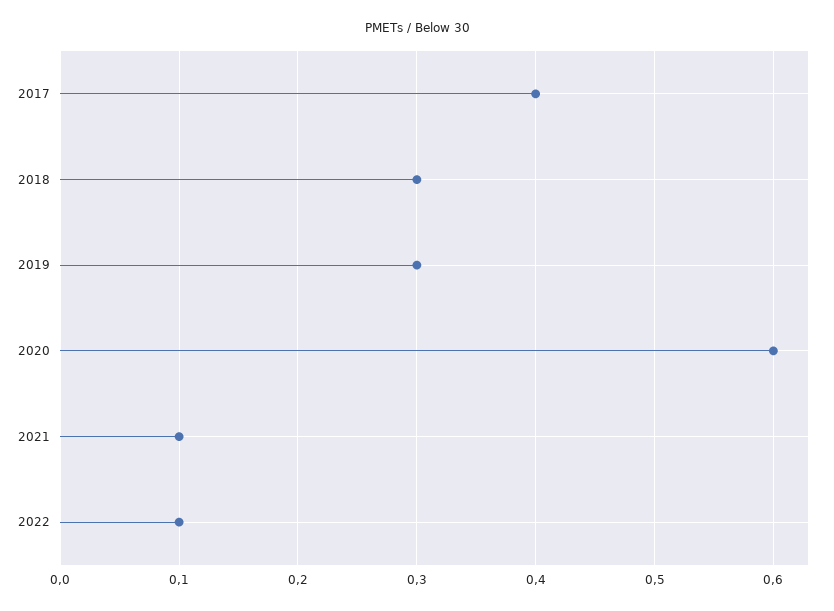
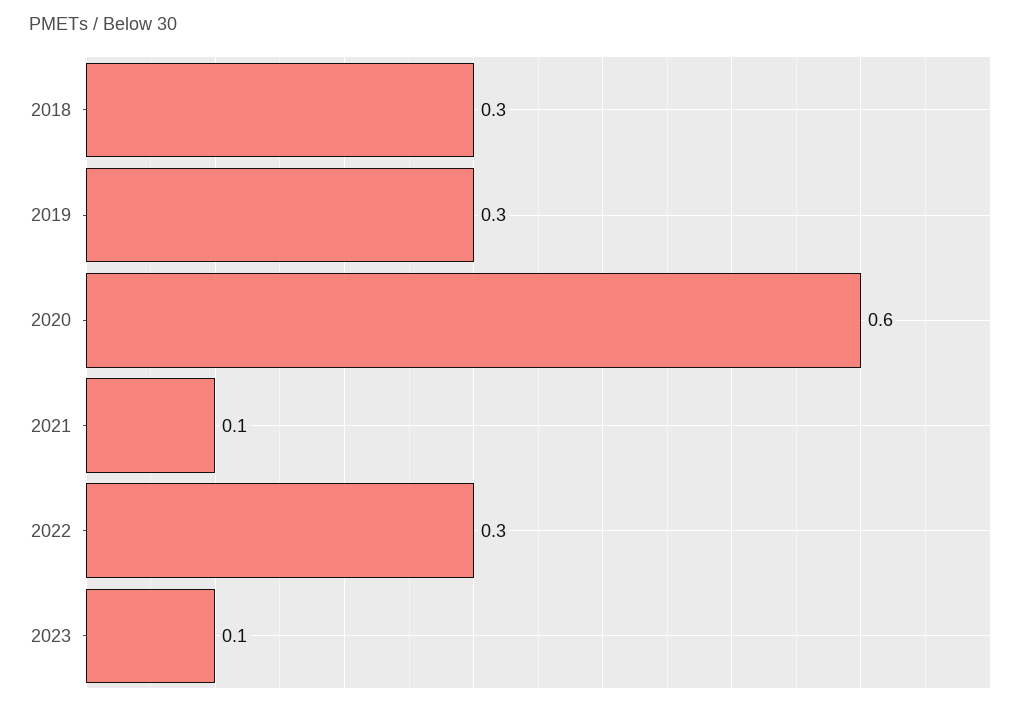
2017: 0.4 -> none
2022: 0.1 -> 0.3
2023: none -> 0.1

